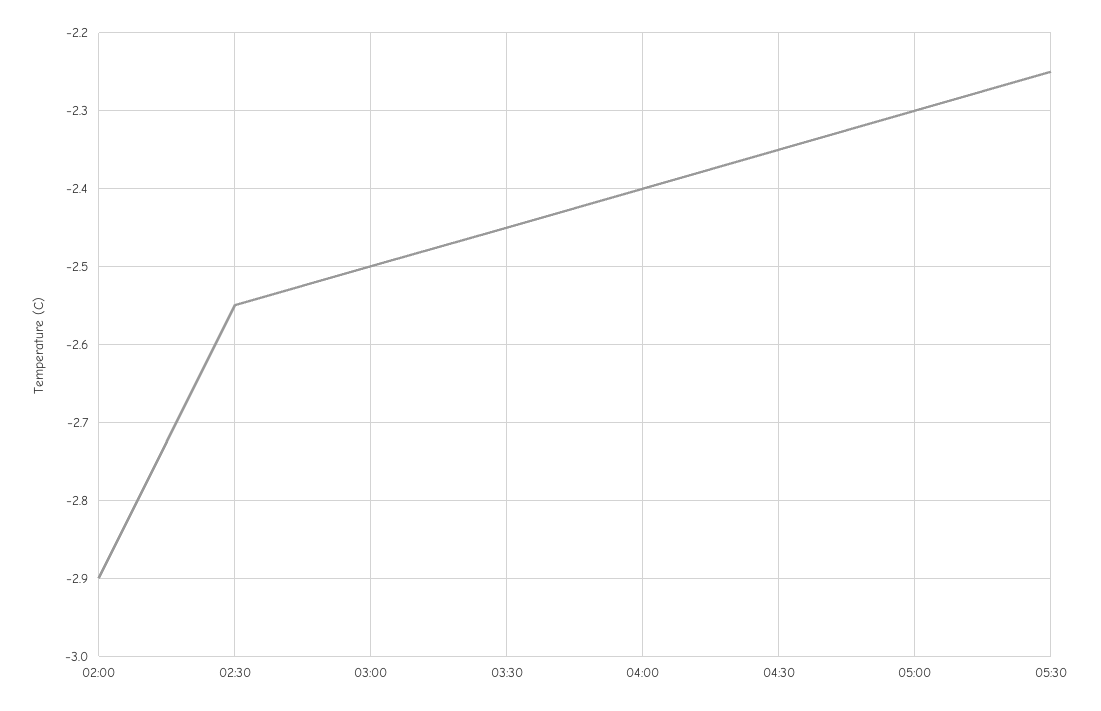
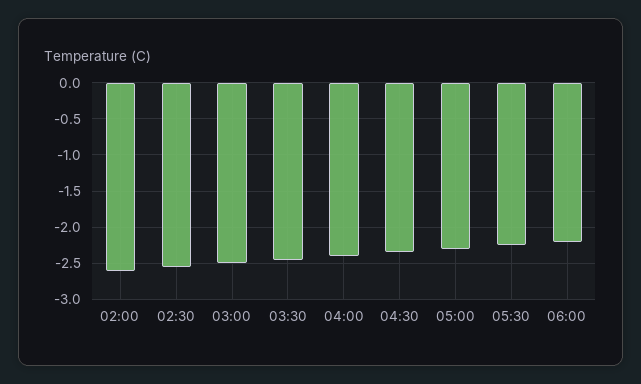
02:00: -2.9 -> -2.6
06:00: none -> -2.2

